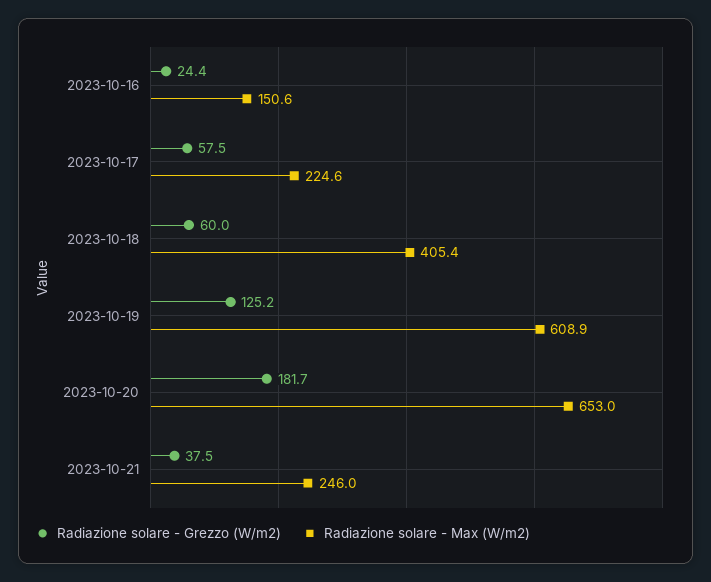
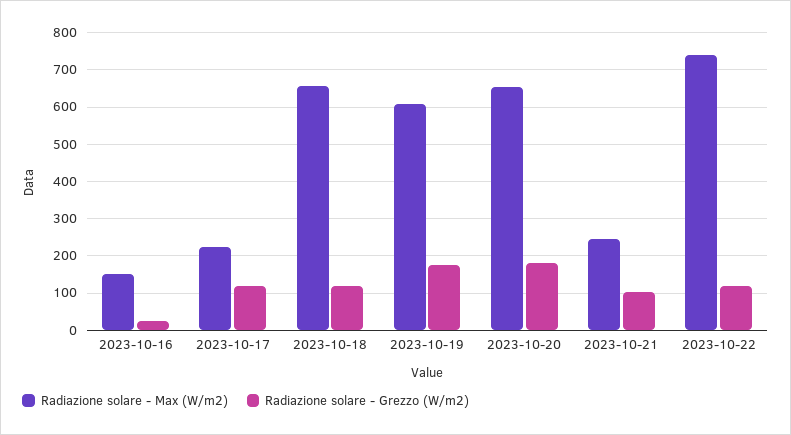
Radiazione solare - Grezzo (W/m2), 2023-10-17: 57.5 -> 120
Radiazione solare - Grezzo (W/m2), 2023-10-18: 60 -> 120
Radiazione solare - Max (W/m2), 2023-10-18: 405.4 -> 660
Radiazione solare - Grezzo (W/m2), 2023-10-19: 125.2 -> 180
Radiazione solare - Grezzo (W/m2), 2023-10-21: 37.5 -> 100
Radiazione solare - Max (W/m2), 2023-10-22: none -> 740
Radiazione solare - Grezzo (W/m2), 2023-10-22: none -> 120

